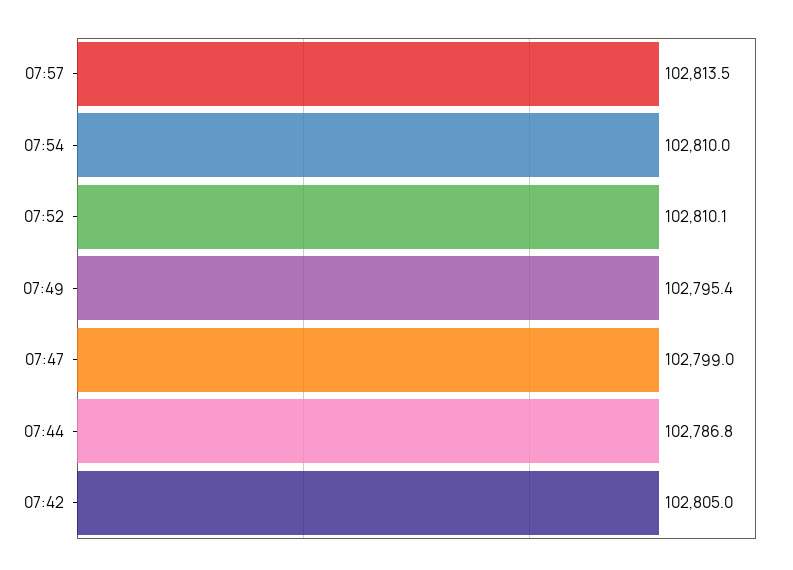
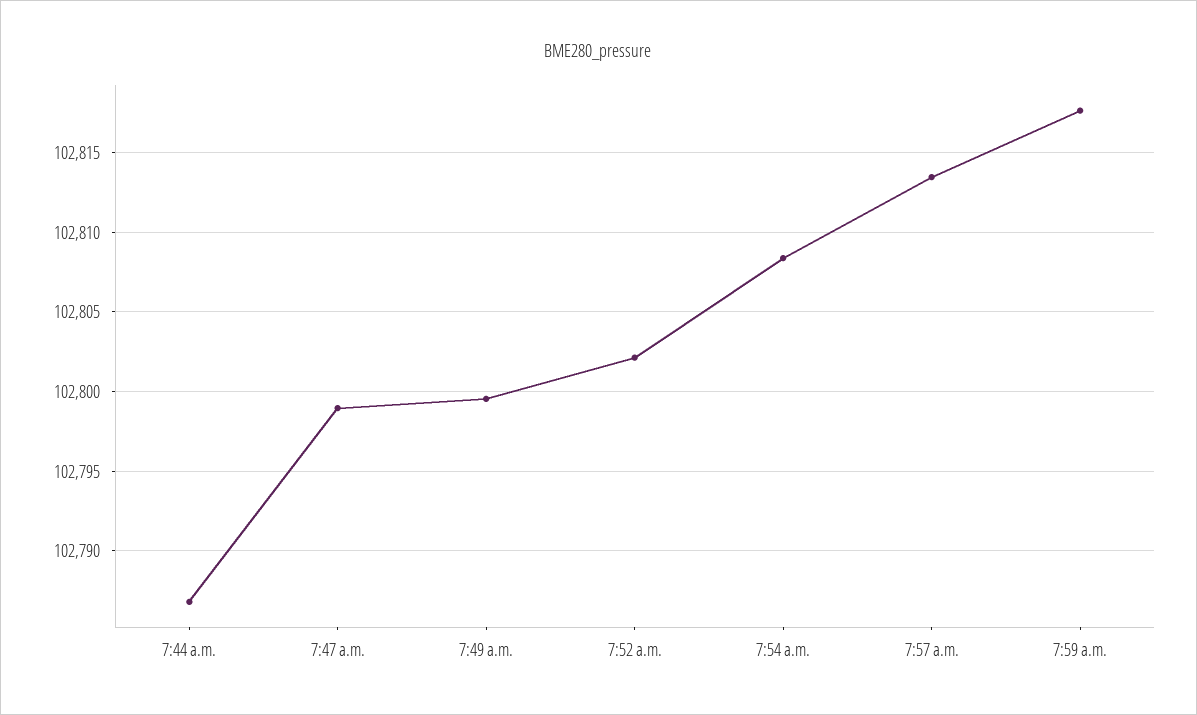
07:54: 102810 -> 102808.5
07:52: 102810.1 -> 102802
07:49: 102795.4 -> 102799.5
07:42: 102805 -> none
7:59 a.m.: none -> 102817.5

